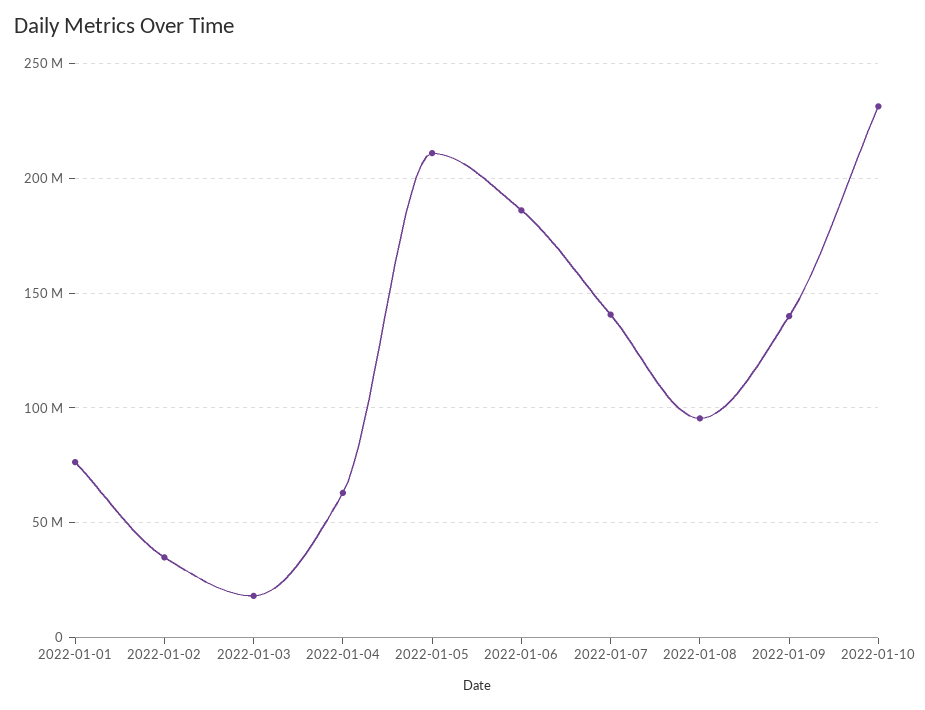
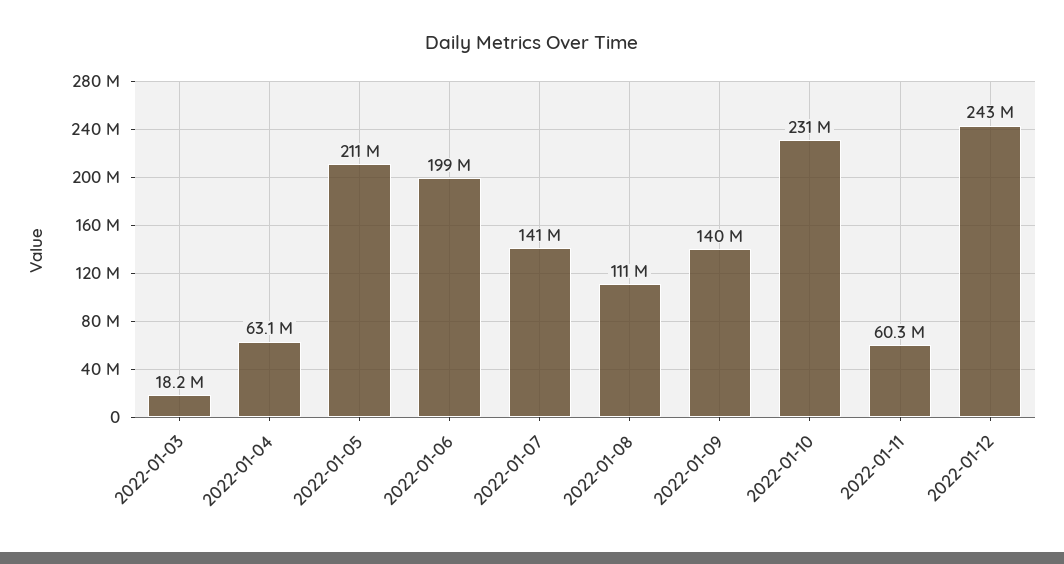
2022-01-01: 75000000 -> none
2022-01-02: 35000000 -> none
2022-01-06: 185000000 -> 199000000
2022-01-08: 95000000 -> 111000000
2022-01-11: none -> 60300000
2022-01-12: none -> 243000000

